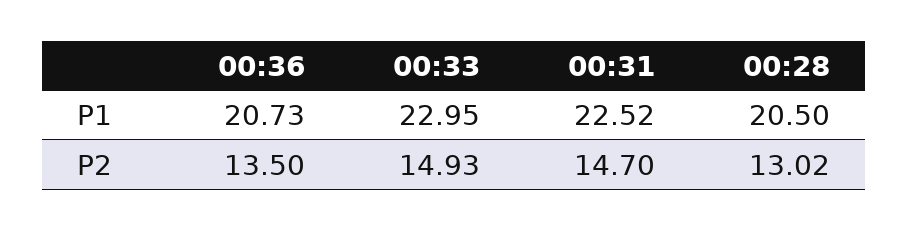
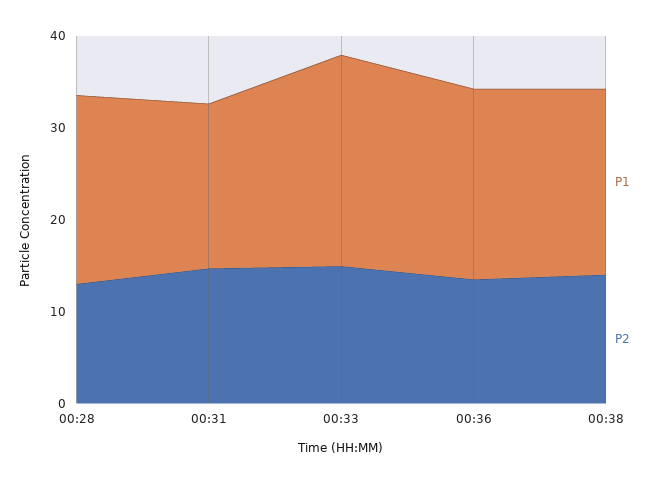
P1, 00:31: 22.52 -> 18
P1, 00:38: none -> 20
P2, 00:38: none -> 14

